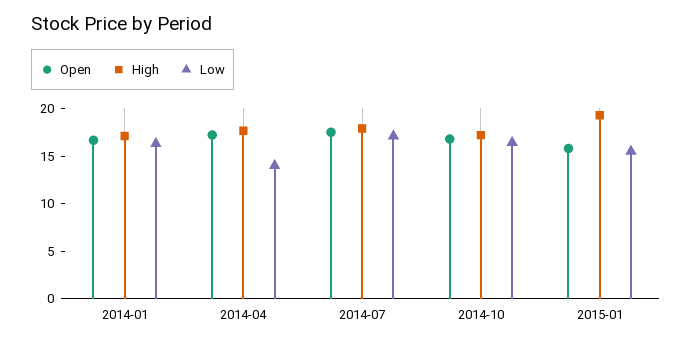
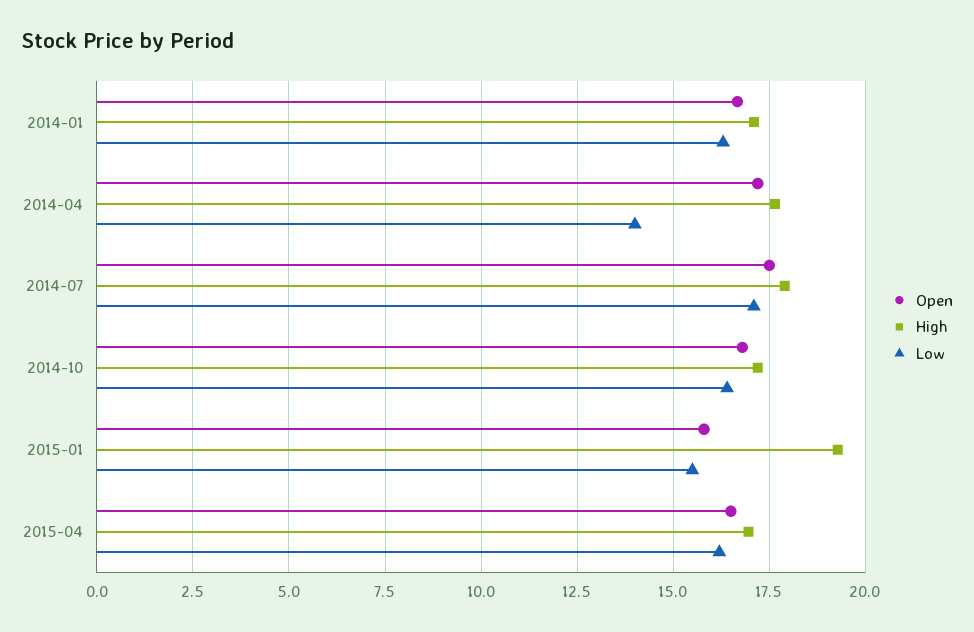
Open, 2015-04: none -> 16.5
High, 2015-04: none -> 17
Low, 2015-04: none -> 16.25

